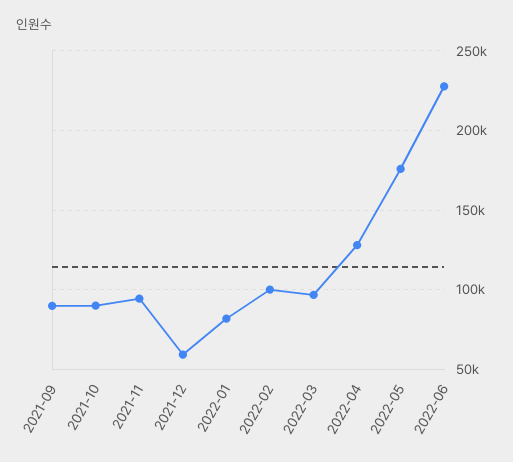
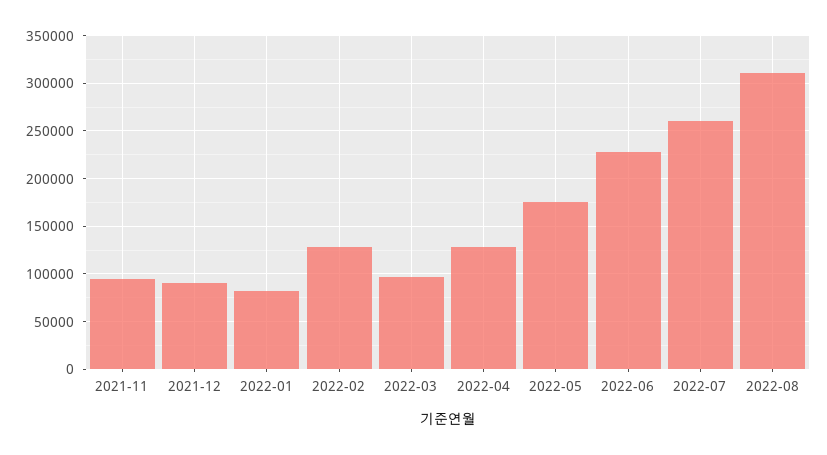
2021-09: 90000 -> none
2021-10: 90000 -> none
2021-12: 60000 -> 90000
2022-02: 100000 -> 130000
2022-07: none -> 260000
2022-08: none -> 310000

